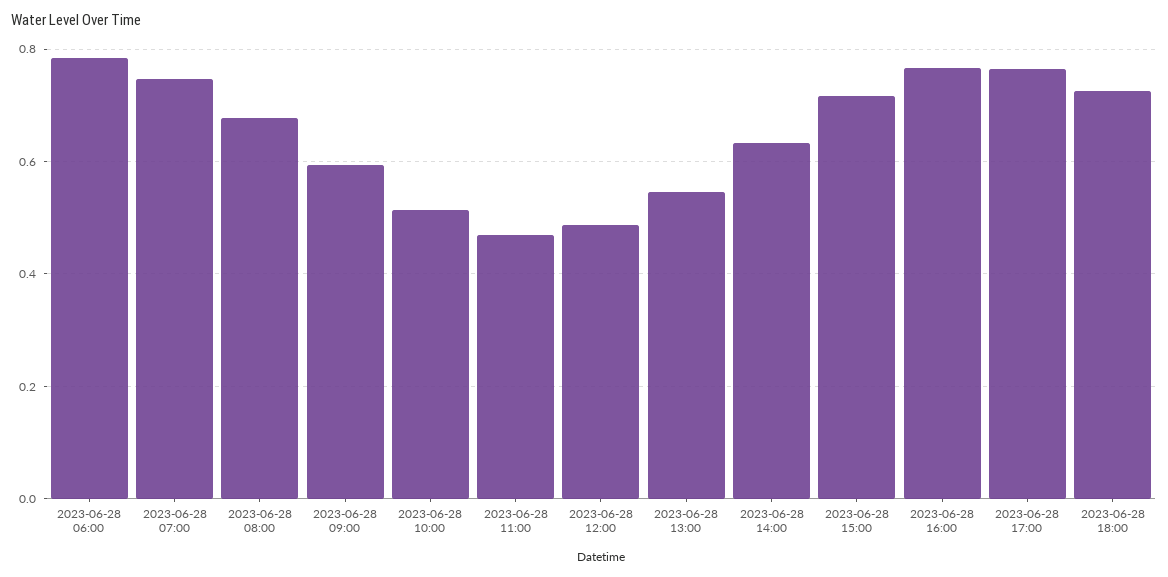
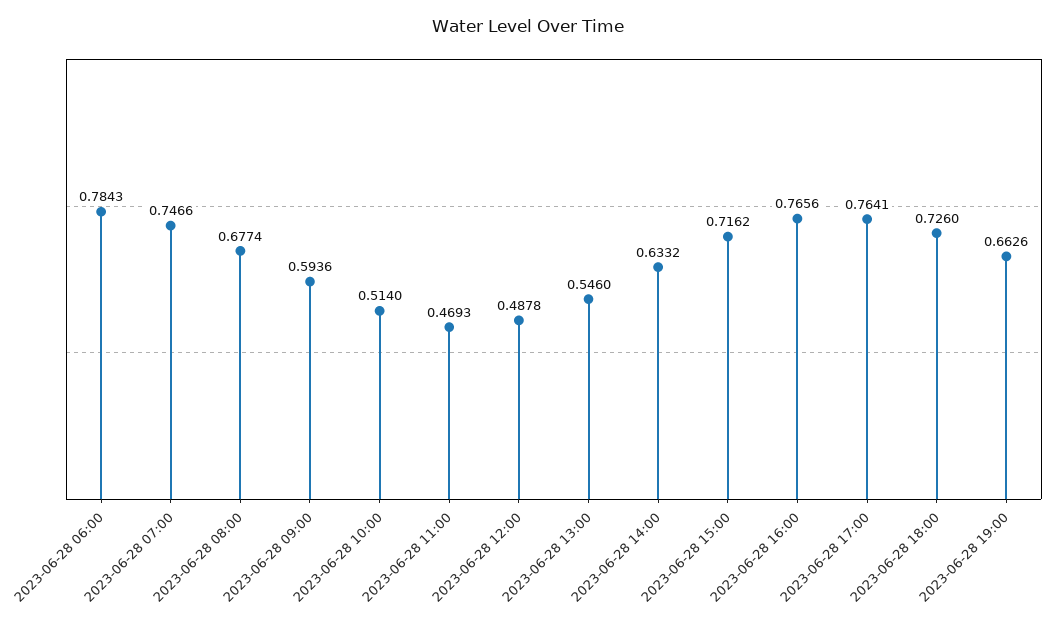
2023-06-28 19:00: none -> 0.6626

